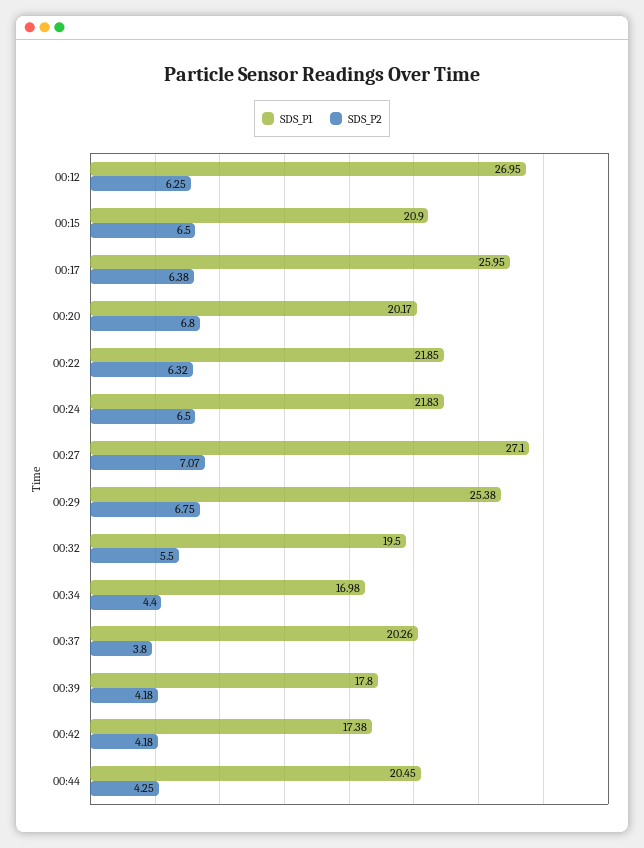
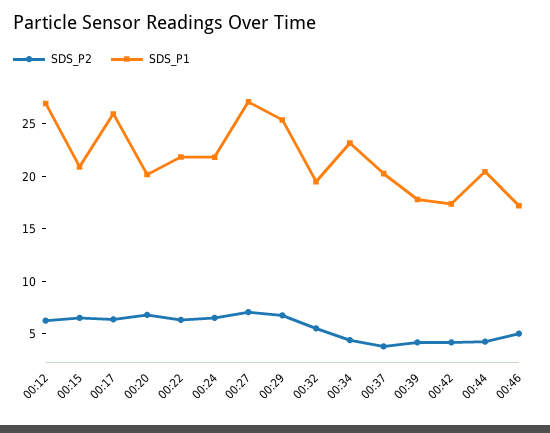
SDS_P1, 00:34: 16.98 -> 23
SDS_P2, 00:46: none -> 5
SDS_P1, 00:46: none -> 17

